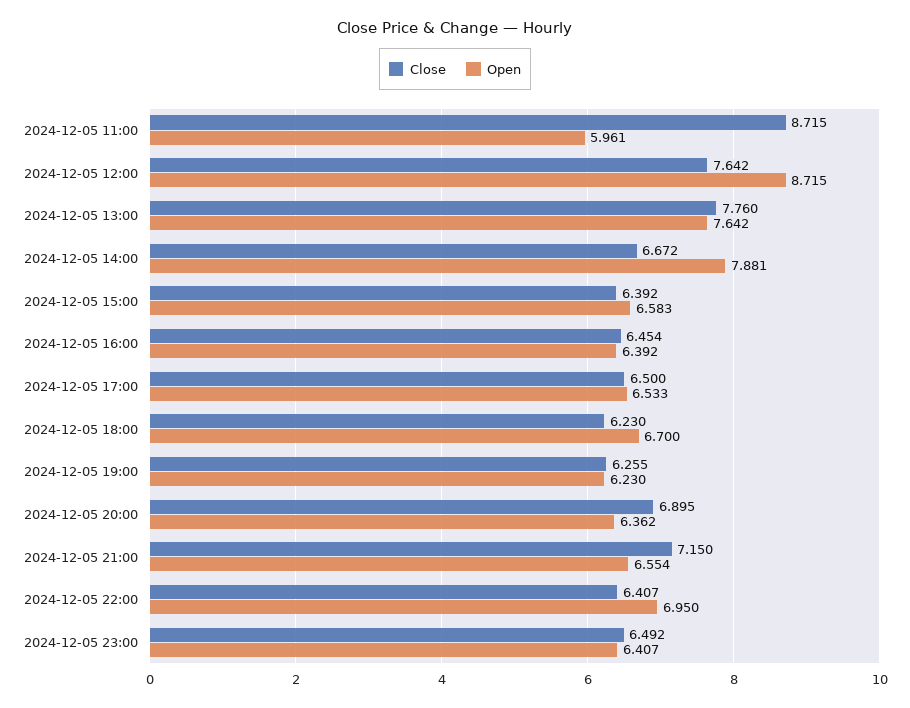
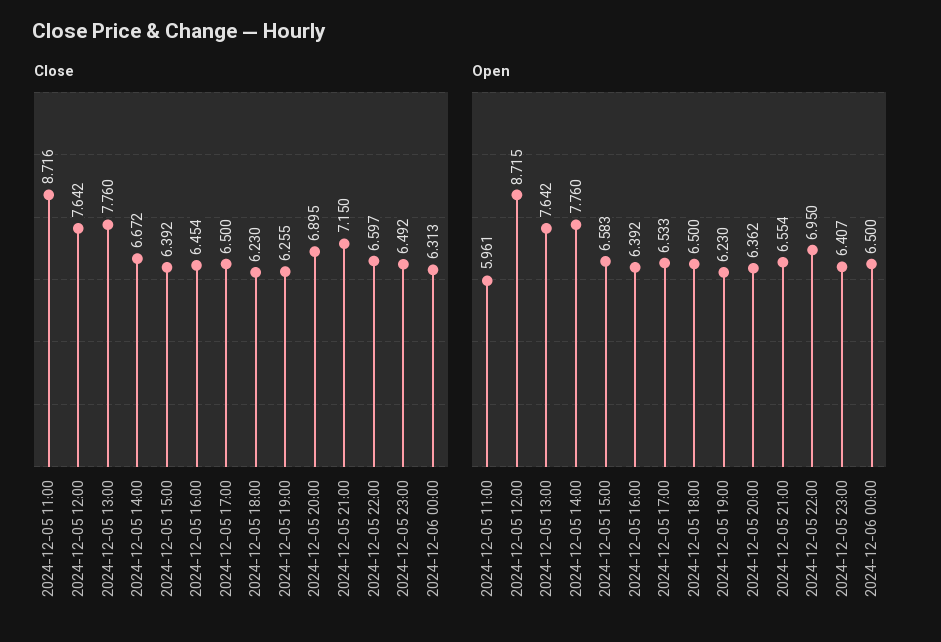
Close, 2024-12-05 11:00: 8.715 -> 8.716
Open, 2024-12-05 14:00: 7.881 -> 7.76
Open, 2024-12-05 18:00: 6.7 -> 6.5
Close, 2024-12-05 22:00: 6.407 -> 6.597
Close, 2024-12-06 00:00: none -> 6.313
Open, 2024-12-06 00:00: none -> 6.5

